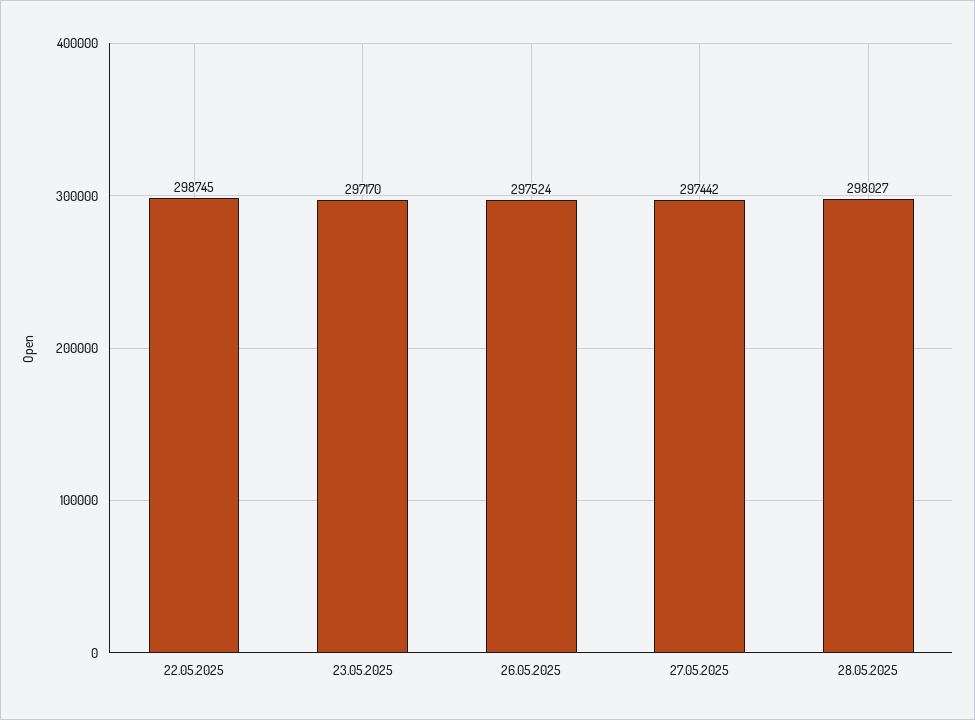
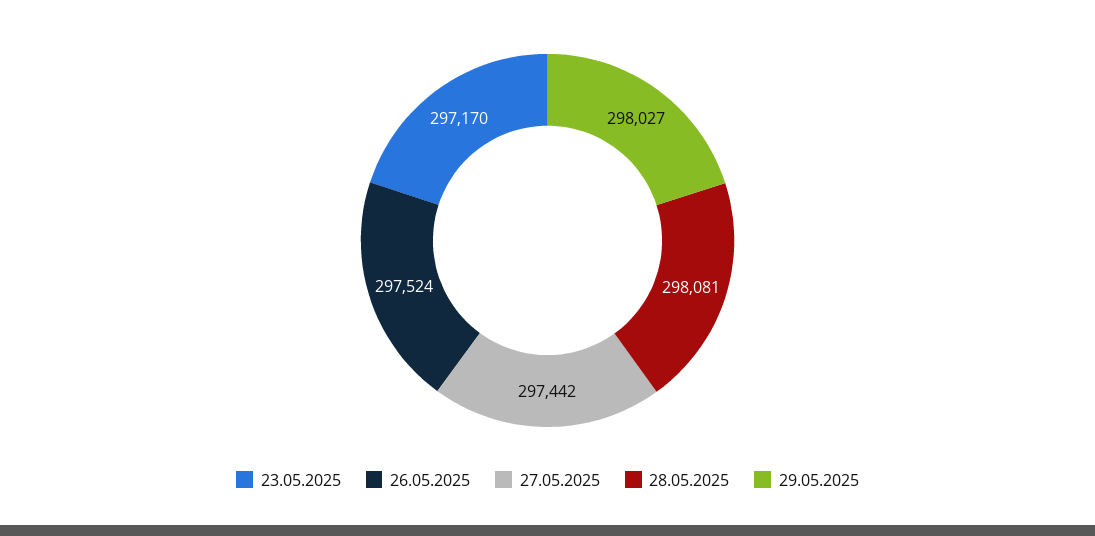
22.05.2025: 298745 -> none
28.05.2025: 298027 -> 298081
29.05.2025: none -> 298027

